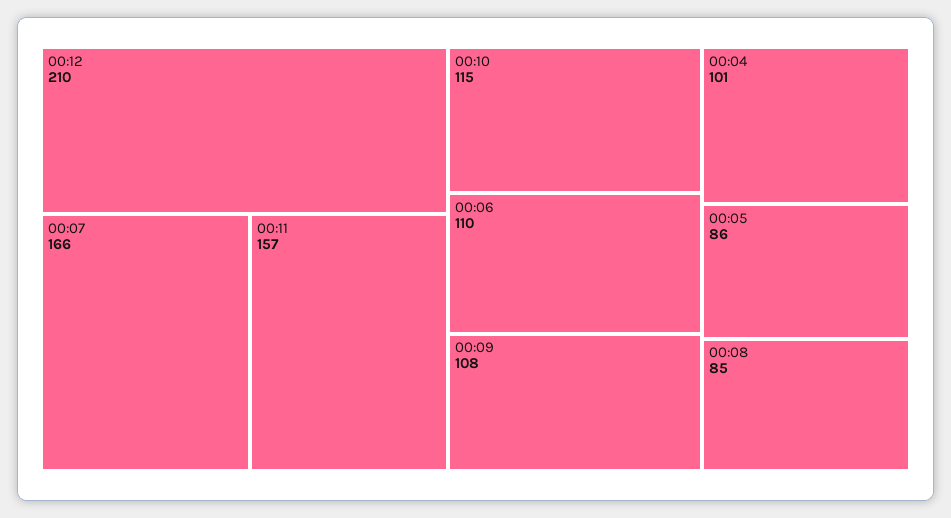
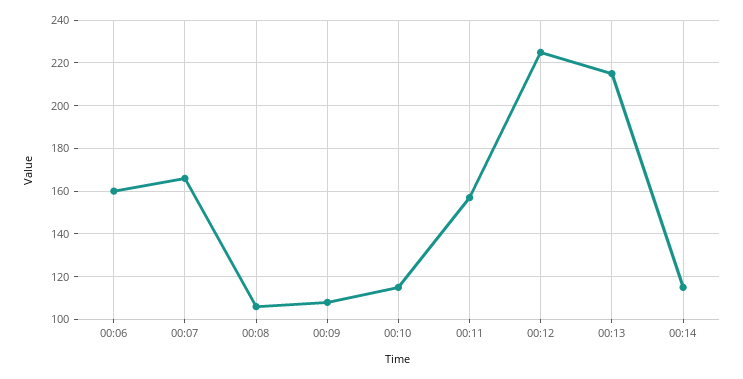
00:12: 210 -> 225
00:06: 110 -> 160
00:04: 101 -> none
00:05: 86 -> none
00:08: 85 -> 105
00:13: none -> 215
00:14: none -> 115

